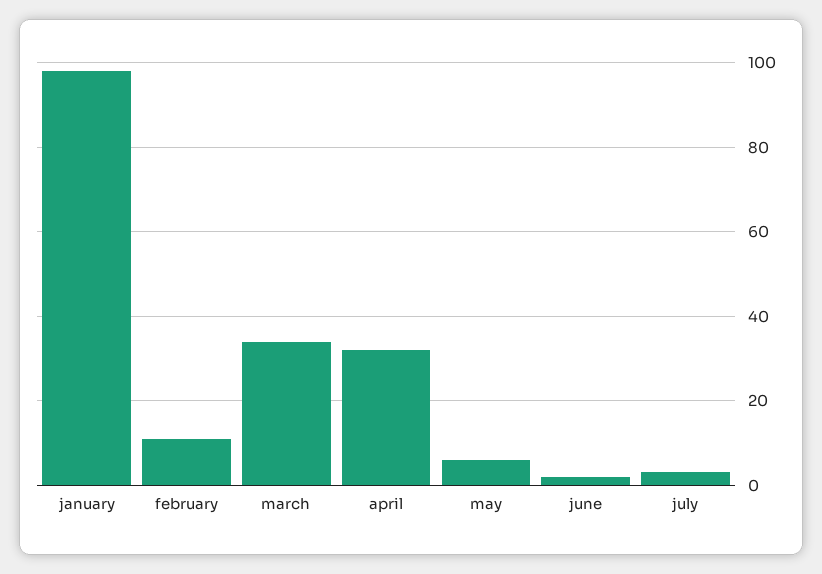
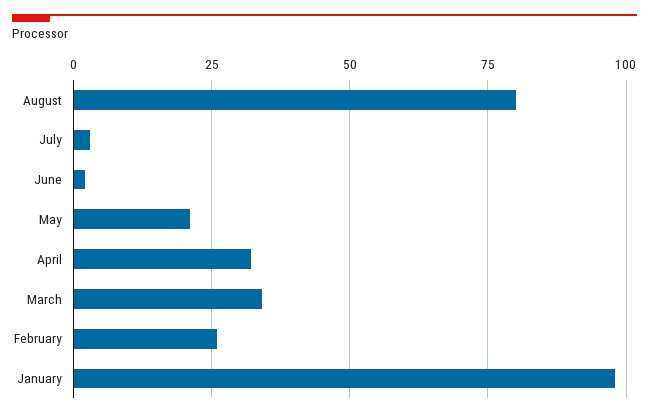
february: 10 -> 25
may: 5 -> 20
August: none -> 80

